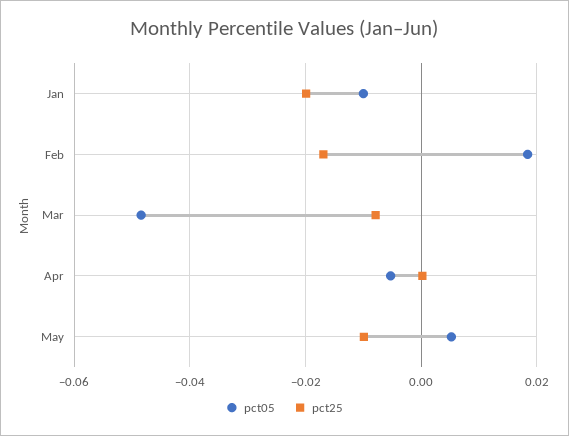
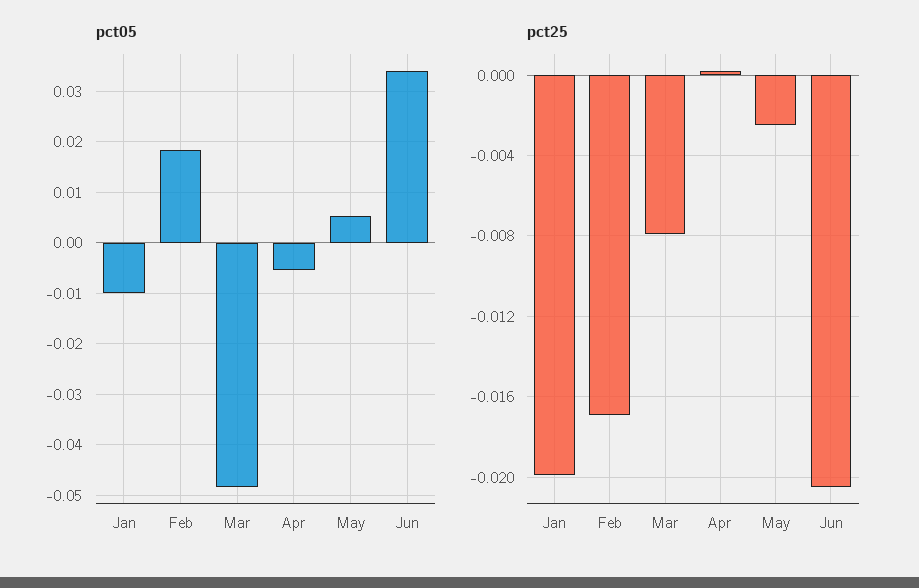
pct25, May: -0.01 -> -0.0025
pct05, Jun: none -> 0.034
pct25, Jun: none -> -0.0205

